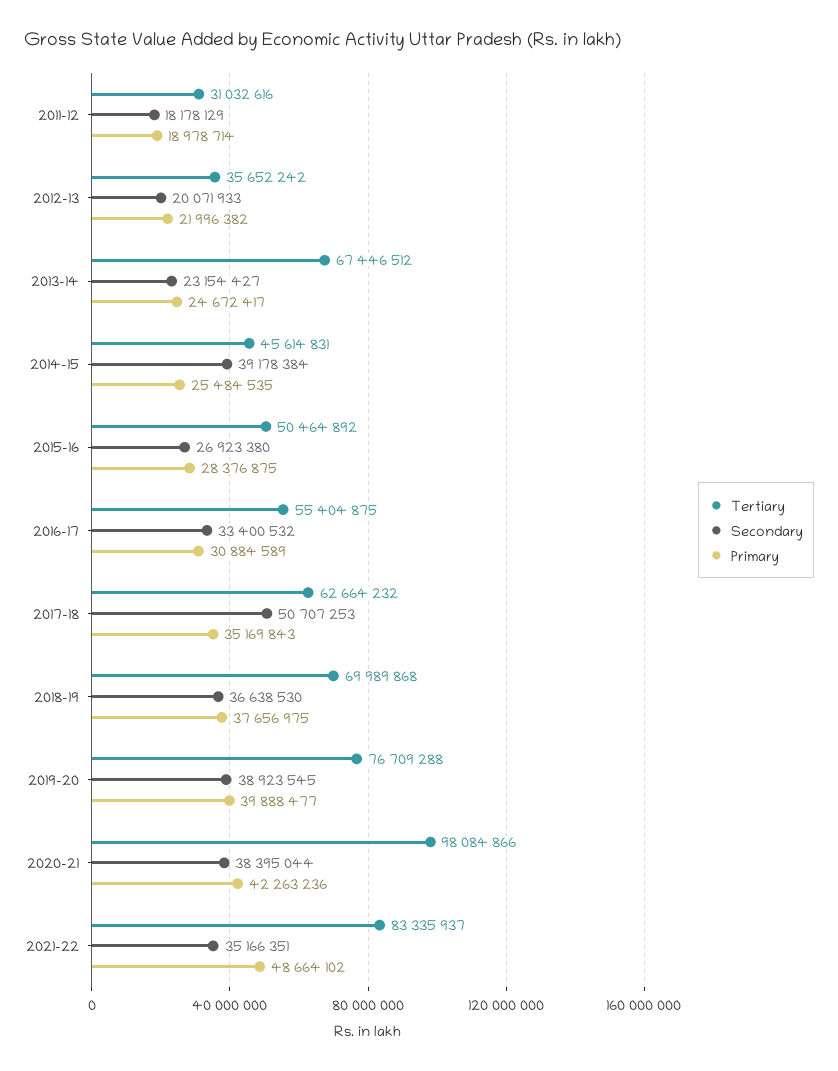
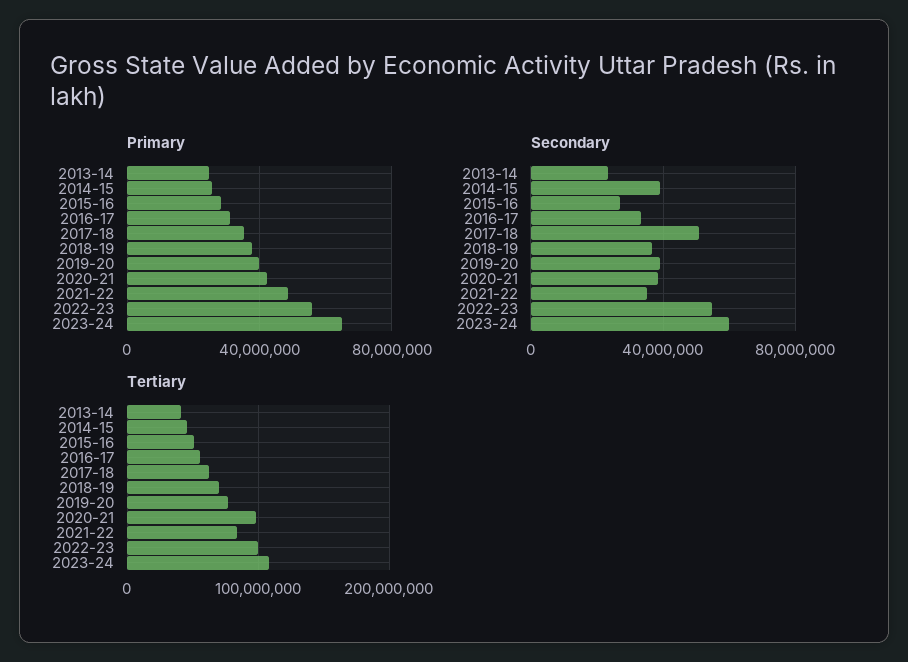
Tertiary, 2011-12: 31032616 -> none
Secondary, 2011-12: 18178129 -> none
Primary, 2011-12: 18978714 -> none
Tertiary, 2012-13: 35652242 -> none
Secondary, 2012-13: 20071933 -> none
Primary, 2012-13: 21996382 -> none
Tertiary, 2013-14: 67446512 -> 40000000
Primary, 2022-23: none -> 55000000
Primary, 2023-24: none -> 65000000
Secondary, 2022-23: none -> 55000000
Secondary, 2023-24: none -> 60000000
Tertiary, 2022-23: none -> 100000000
Tertiary, 2023-24: none -> 110000000

